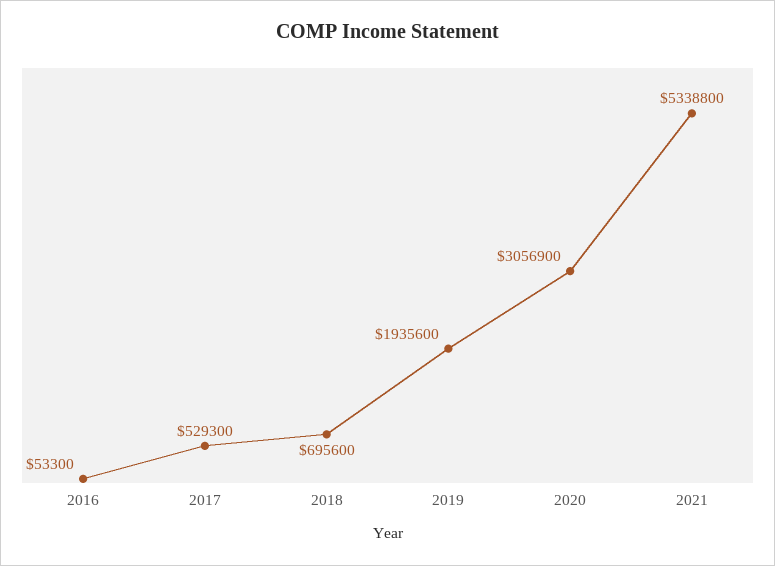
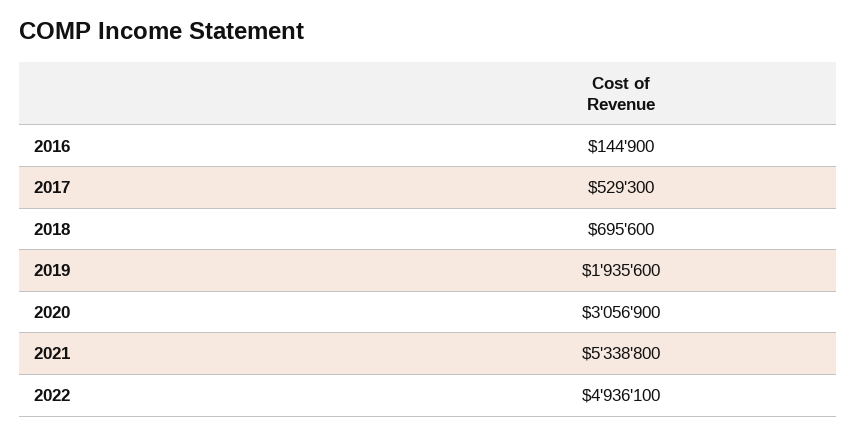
2016: 53300 -> 144900
2022: none -> 4936100

